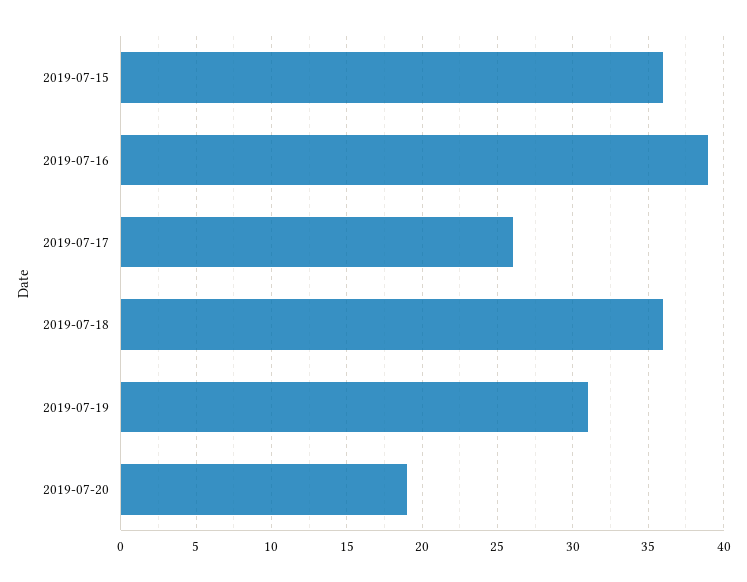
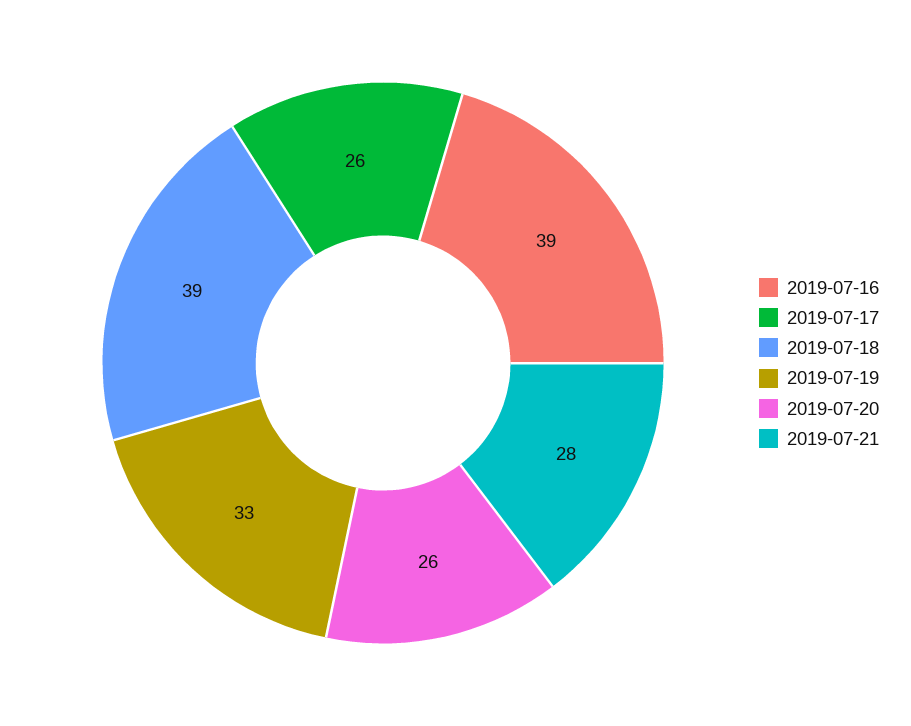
2019-07-15: 36 -> none
2019-07-18: 36 -> 39
2019-07-19: 31 -> 33
2019-07-20: 19 -> 26
2019-07-21: none -> 28

